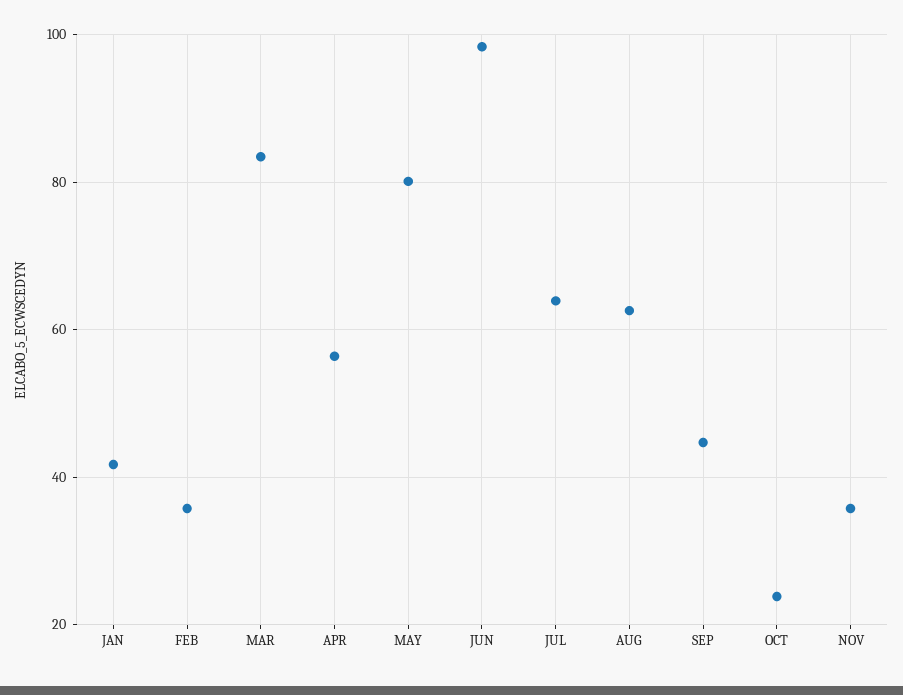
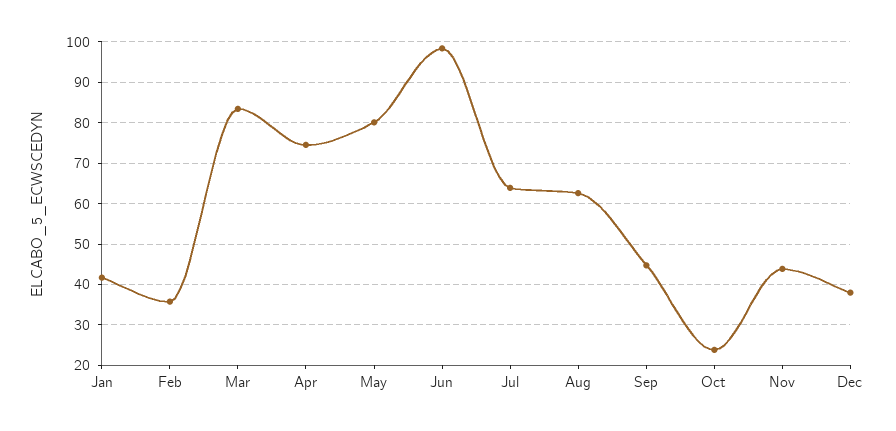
APR: 56 -> 74
NOV: 36 -> 44
Dec: none -> 38

